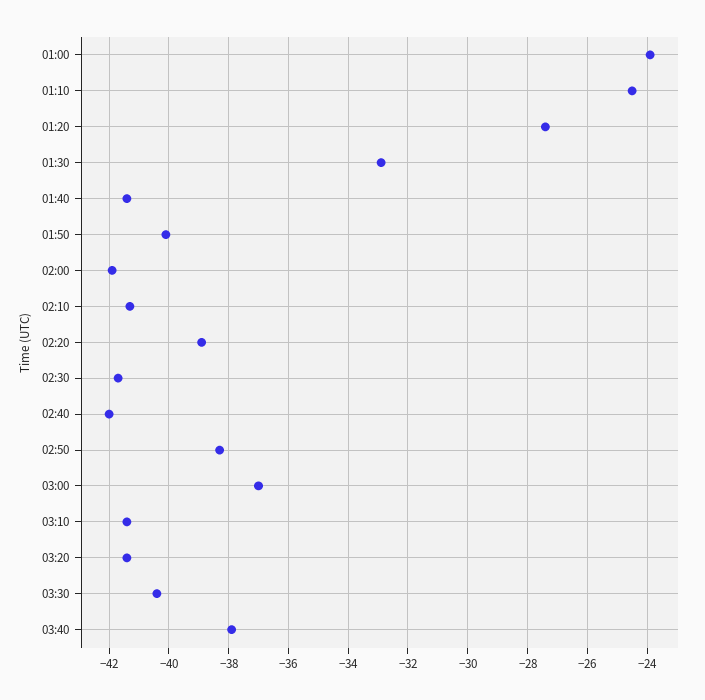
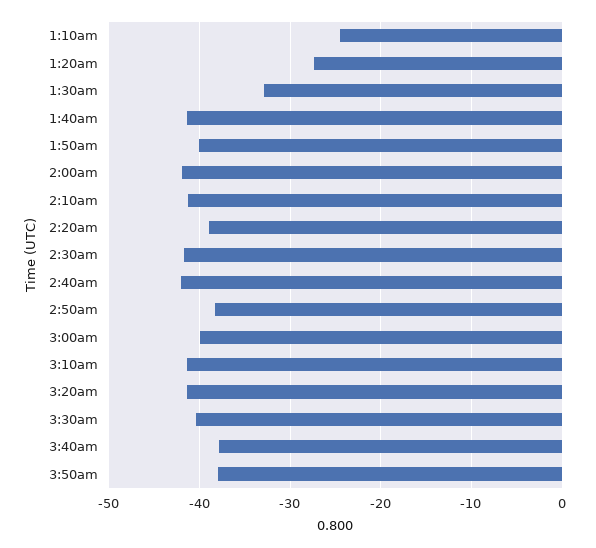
01:00: -24 -> none
03:00: -37 -> -40
3:50am: none -> -38

